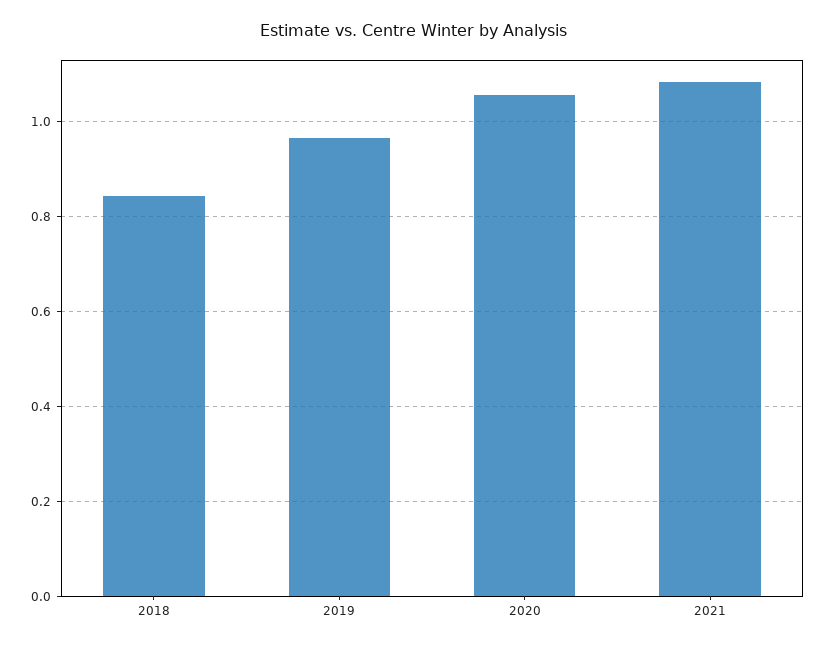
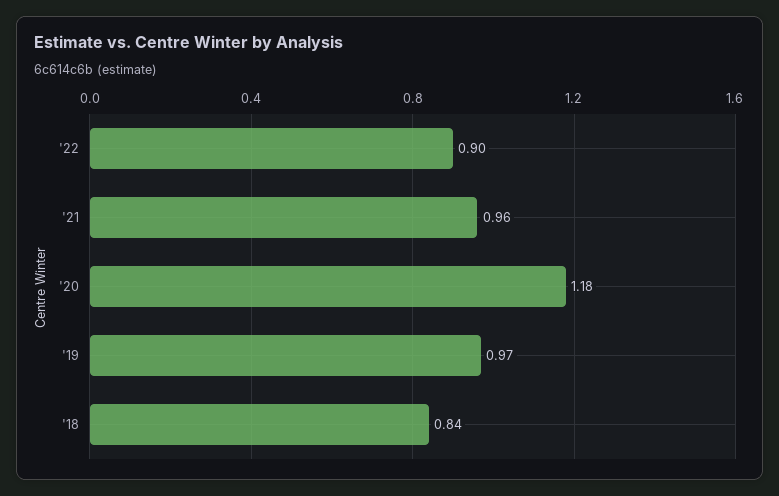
2020: 1.06 -> 1.18
2021: 1.08 -> 0.96
'22: none -> 0.9

